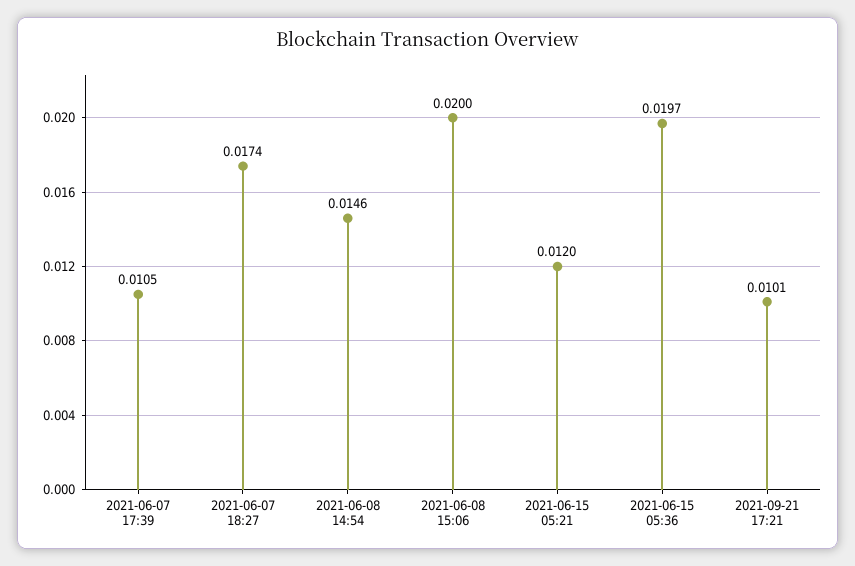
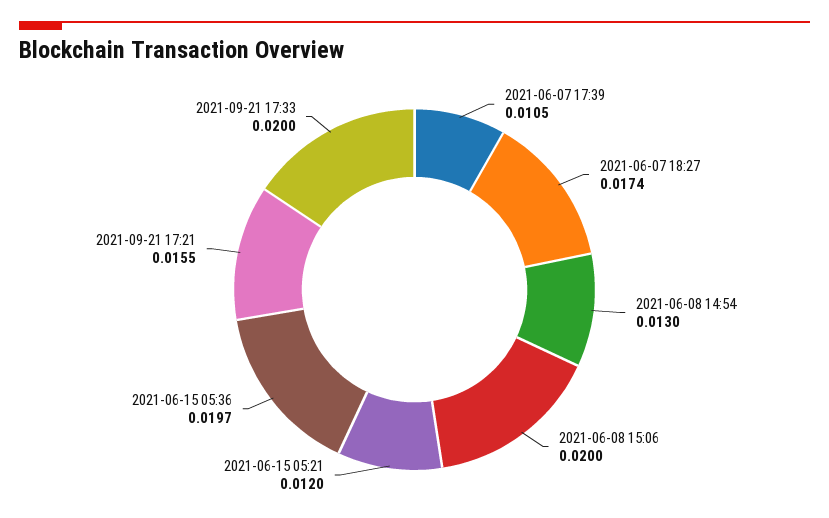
2021-06-08 14:54: 0.0146 -> 0.013
2021-09-21 17:21: 0.0101 -> 0.0155
2021-09-21 17:33: none -> 0.02

